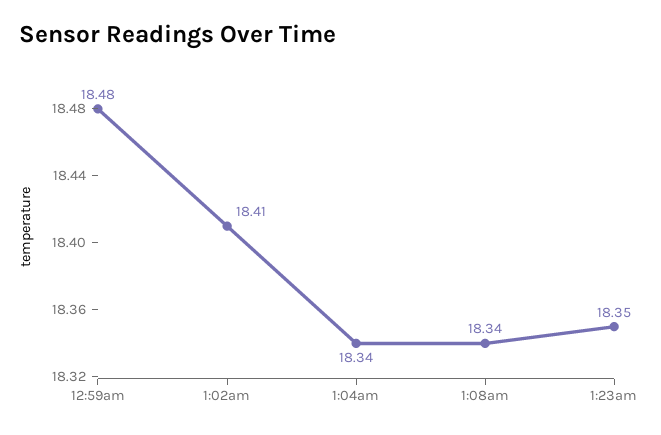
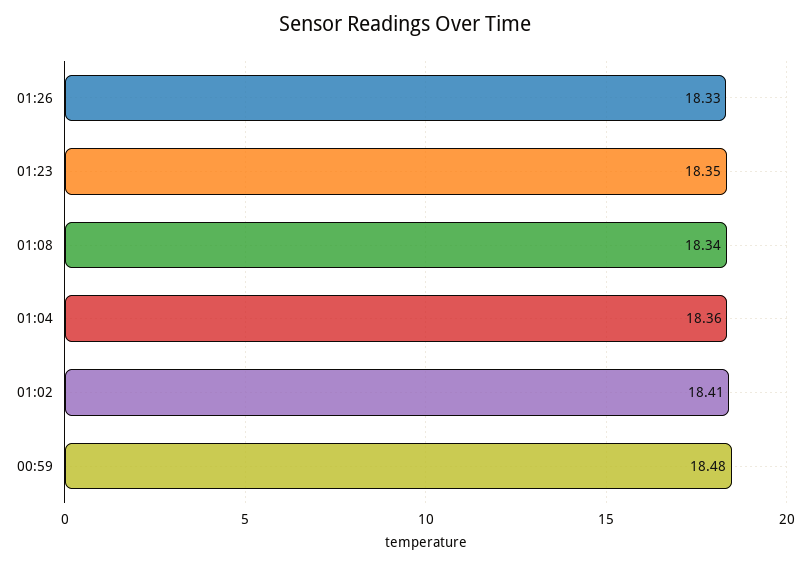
1:04am: 18.34 -> 18.36
01:26: none -> 18.33

